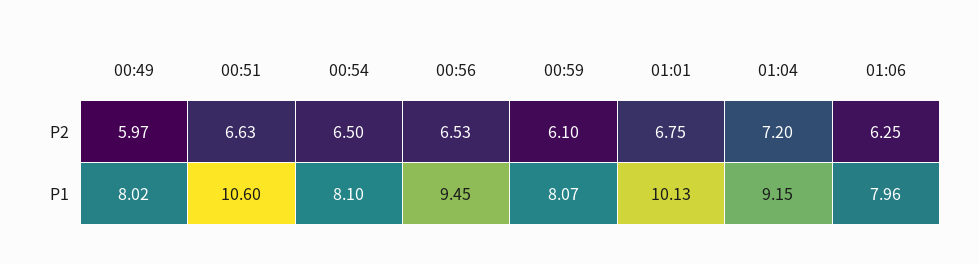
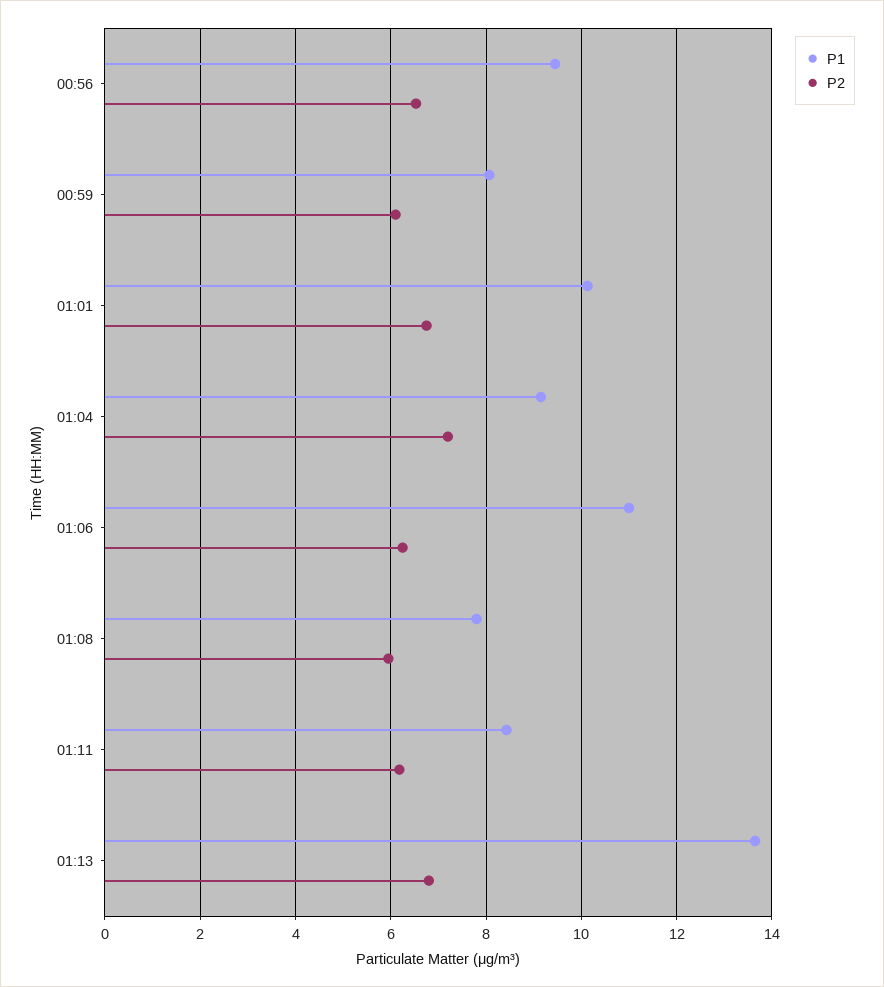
P2, 00:49: 5.97 -> none
P2, 00:51: 6.63 -> none
P2, 00:54: 6.5 -> none
P1, 00:49: 8.02 -> none
P1, 00:51: 10.6 -> none
P1, 00:54: 8.1 -> none
P1, 01:06: 7.96 -> 11
P1, 01:08: none -> 7.8
P2, 01:08: none -> 6
P1, 01:11: none -> 8.4
P2, 01:11: none -> 6.2
P1, 01:13: none -> 13.6
P2, 01:13: none -> 6.8

